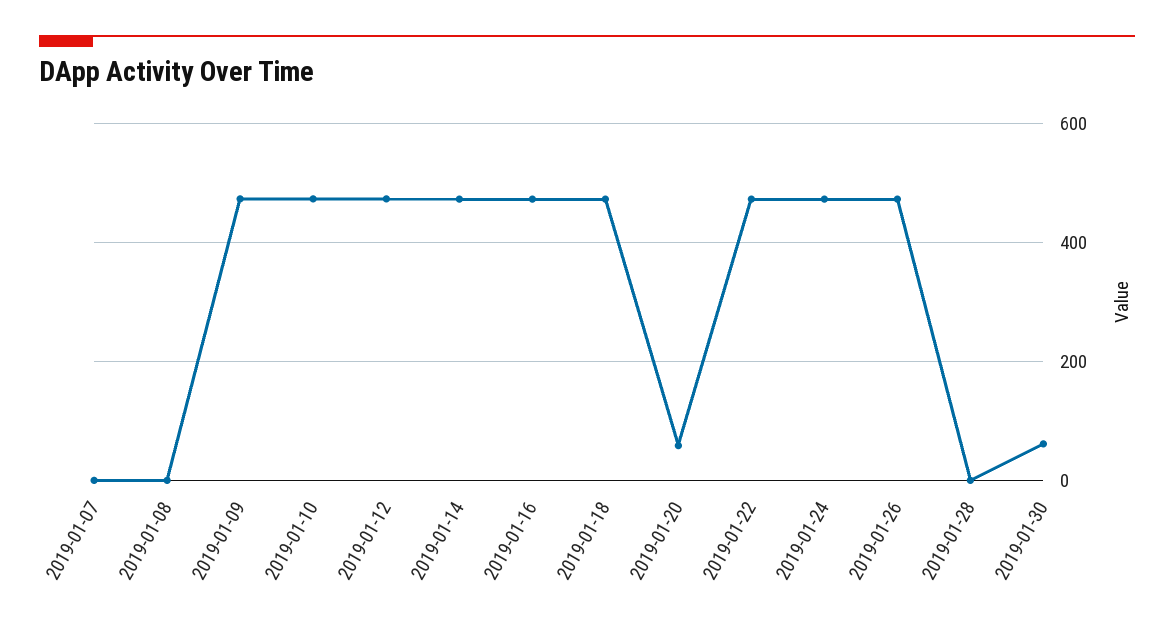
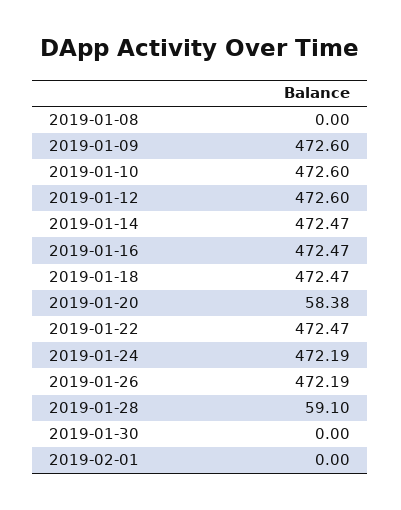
2019-01-07: 0 -> none
2019-01-28: 0 -> 59.1
2019-01-30: 60 -> 0
2019-02-01: none -> 0

